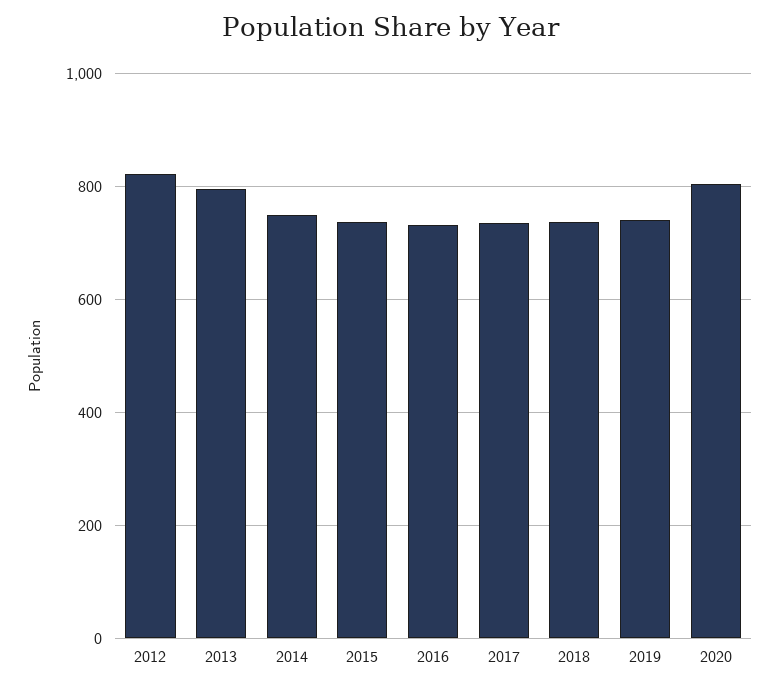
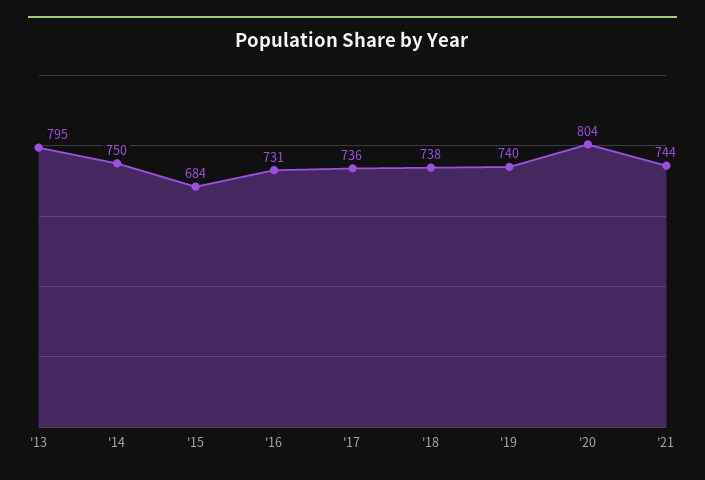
2012: 820 -> none
2015: 740 -> 684
'21: none -> 744

